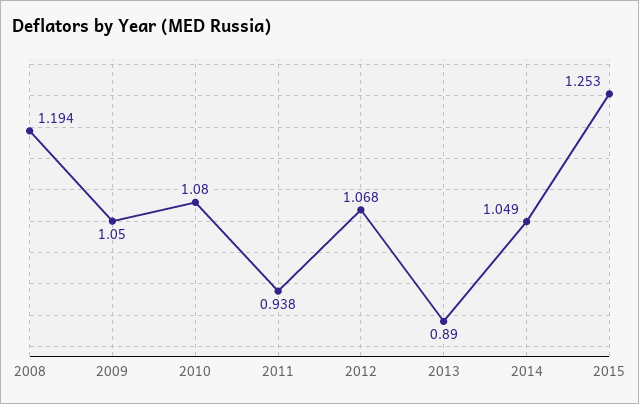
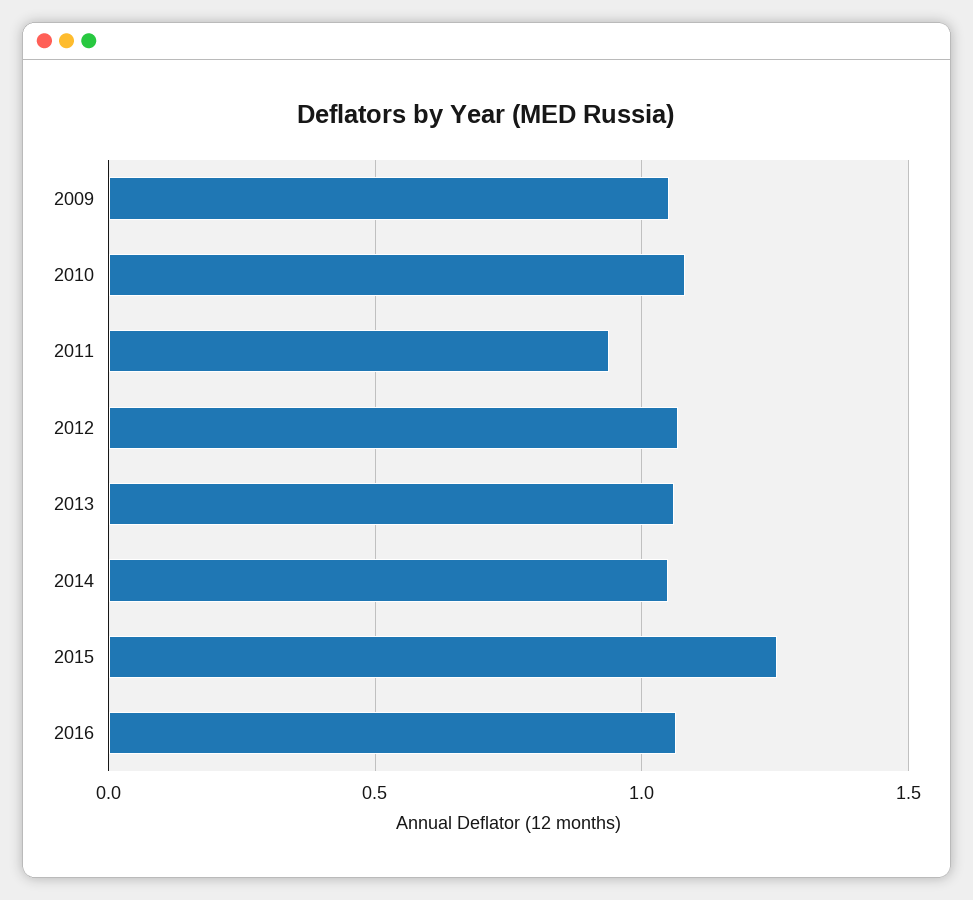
2008: 1.194 -> none
2013: 0.89 -> 1.05
2016: none -> 1.05

